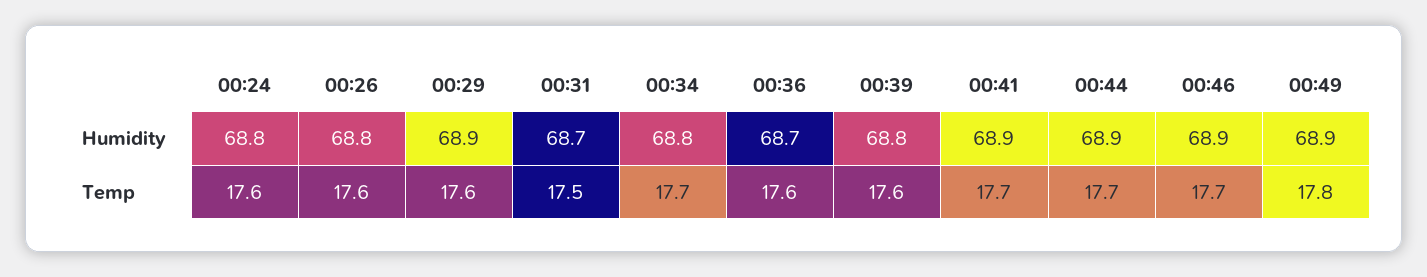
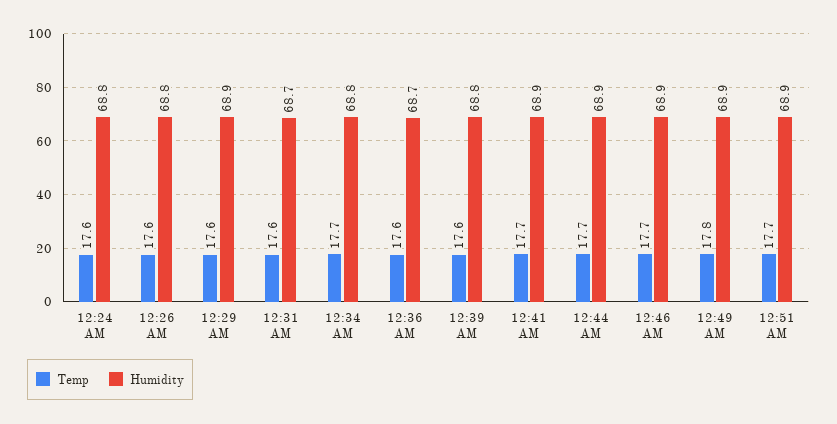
Temp, 00:31: 17.5 -> 17.6
Temp, 12:51 AM: none -> 17.7
Humidity, 12:51 AM: none -> 68.9

